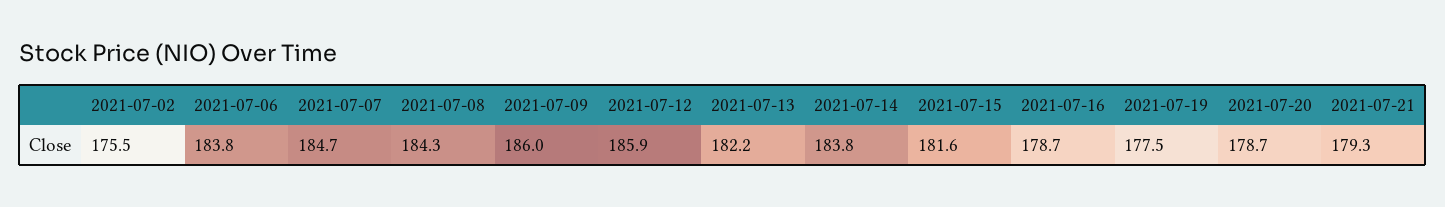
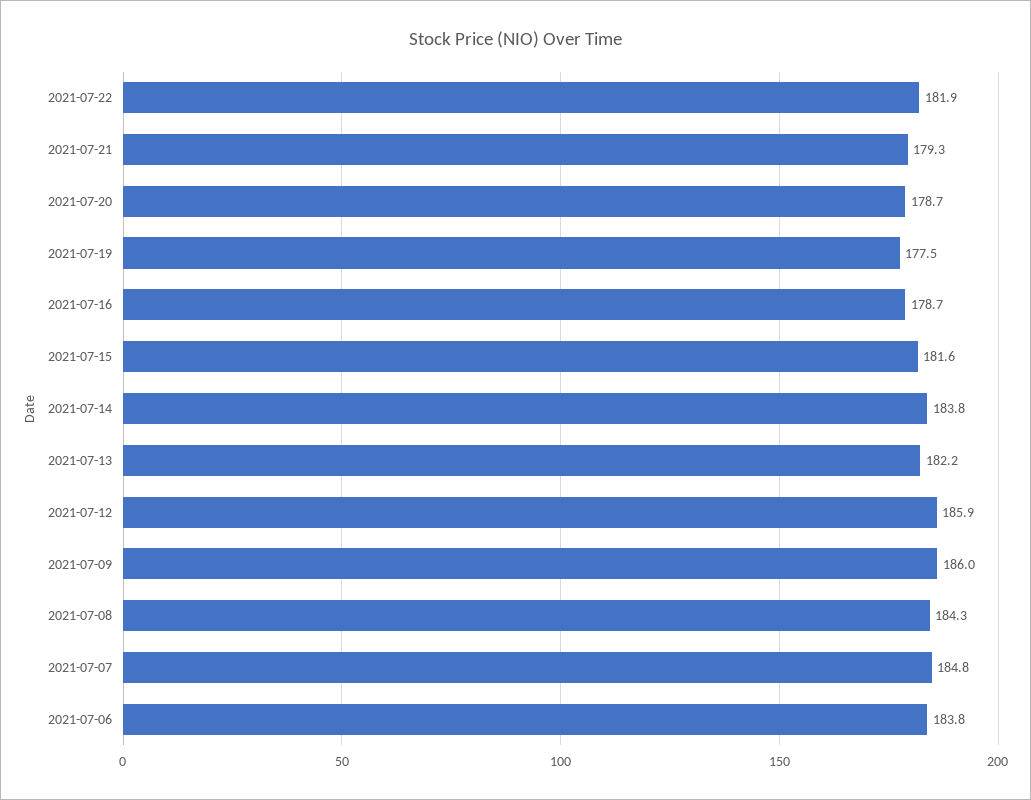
2021-07-02: 175.5 -> none
2021-07-07: 184.7 -> 184.8
2021-07-22: none -> 181.9

